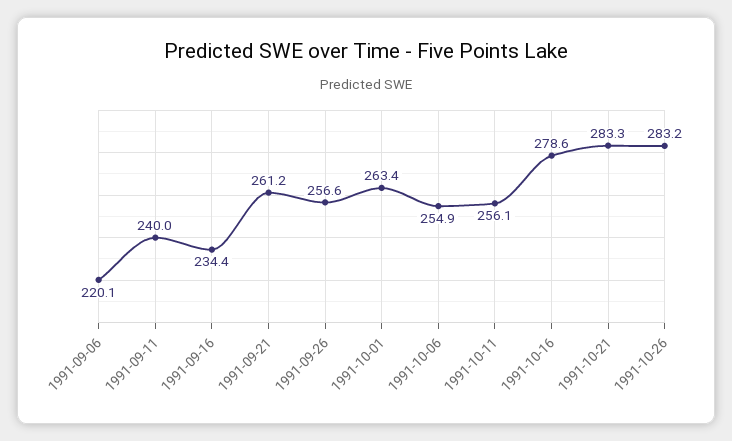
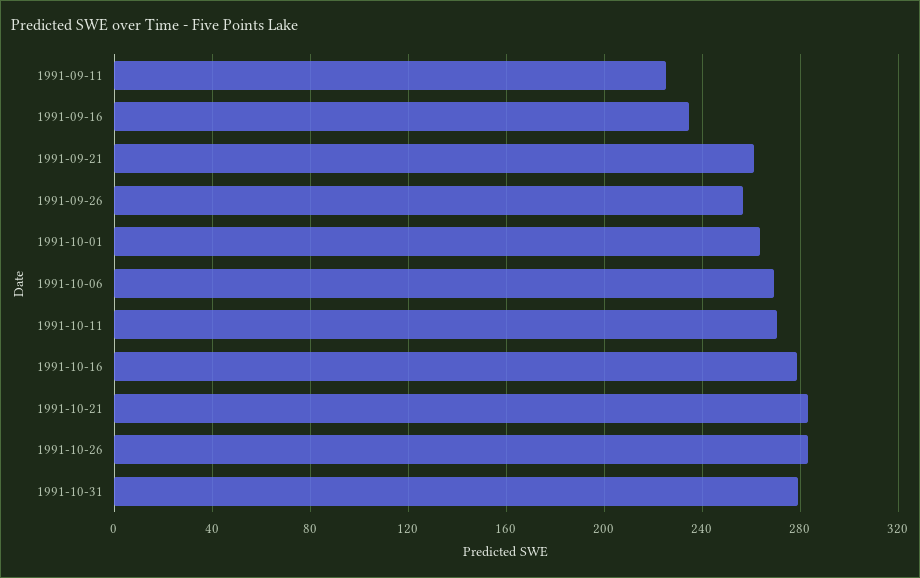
1991-09-06: 220.1 -> none
1991-09-11: 240 -> 225
1991-10-06: 254.9 -> 270
1991-10-11: 256.1 -> 270
1991-10-31: none -> 280

